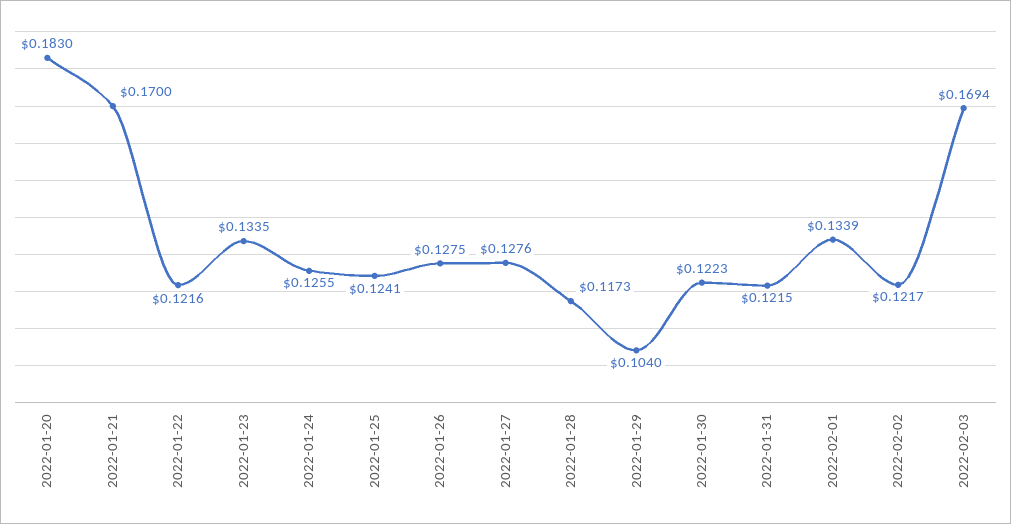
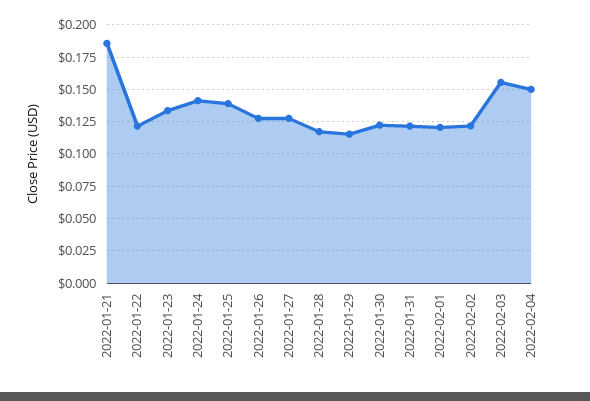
2022-01-20: 0.183 -> none
2022-01-21: 0.17 -> 0.185
2022-01-24: 0.1255 -> 0.14
2022-01-25: 0.1241 -> 0.14
2022-01-29: 0.104 -> 0.115
2022-02-01: 0.1339 -> 0.12
2022-02-03: 0.1694 -> 0.155
2022-02-04: none -> 0.15

